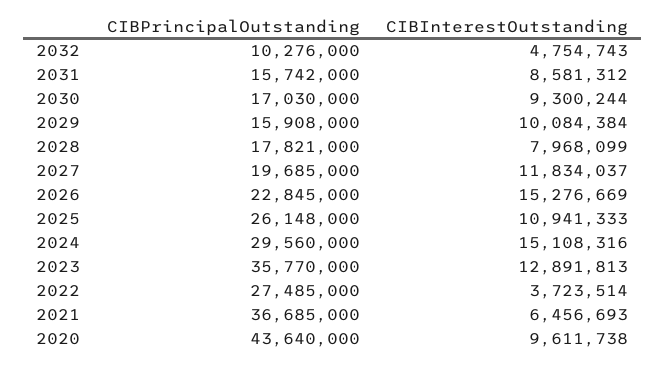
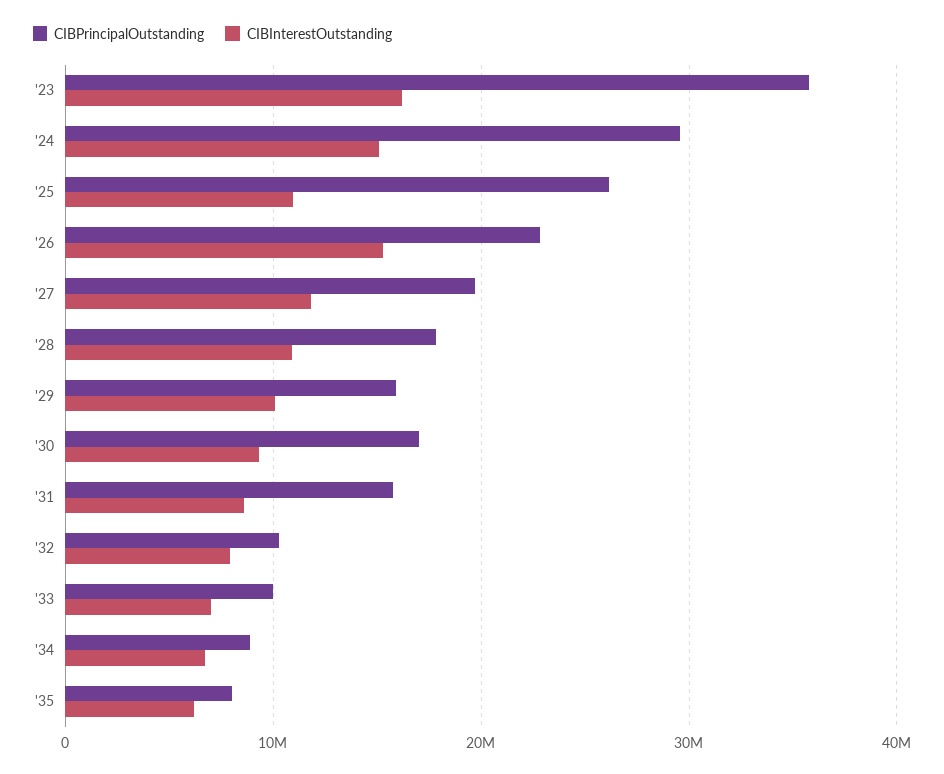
CIBInterestOutstanding, 2032: 4754743 -> 8000000
CIBInterestOutstanding, 2028: 7968099 -> 11000000
CIBInterestOutstanding, 2023: 12891813 -> 16000000
CIBPrincipalOutstanding, 2022: 27485000 -> none
CIBInterestOutstanding, 2022: 3723514 -> none
CIBPrincipalOutstanding, 2021: 36685000 -> none
CIBInterestOutstanding, 2021: 6456693 -> none
CIBPrincipalOutstanding, 2020: 43640000 -> none
CIBInterestOutstanding, 2020: 9611738 -> none
CIBPrincipalOutstanding, '33: none -> 10000000
CIBInterestOutstanding, '33: none -> 7000000
CIBPrincipalOutstanding, '34: none -> 9000000
CIBInterestOutstanding, '34: none -> 7000000
CIBPrincipalOutstanding, '35: none -> 8000000
CIBInterestOutstanding, '35: none -> 6000000

